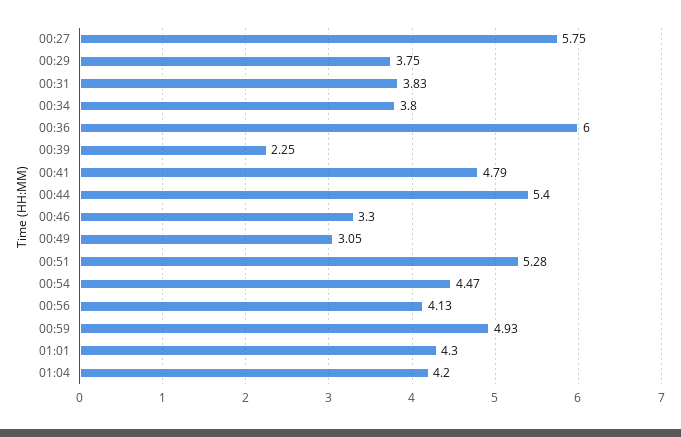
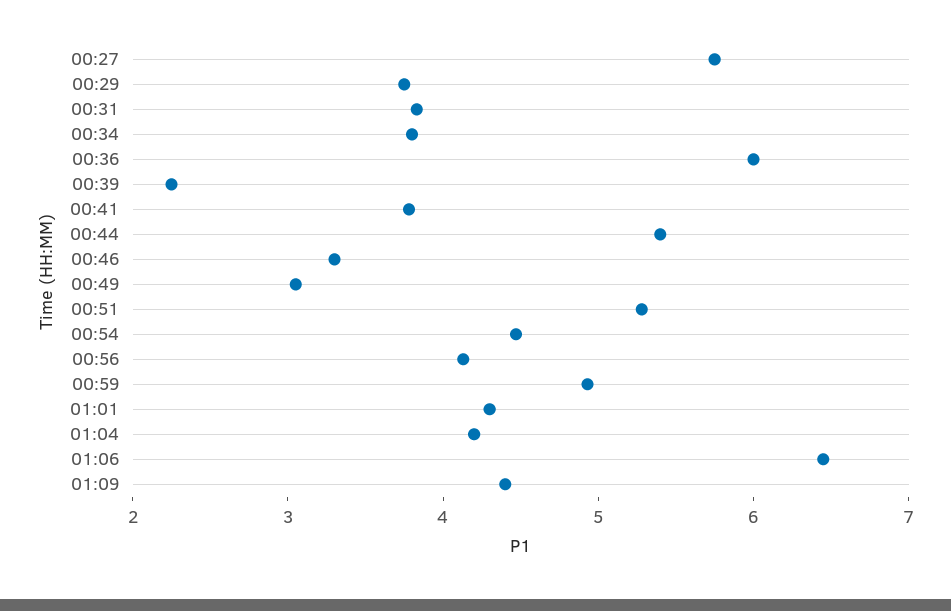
00:41: 4.79 -> 3.8
01:06: none -> 6.4
01:09: none -> 4.4

